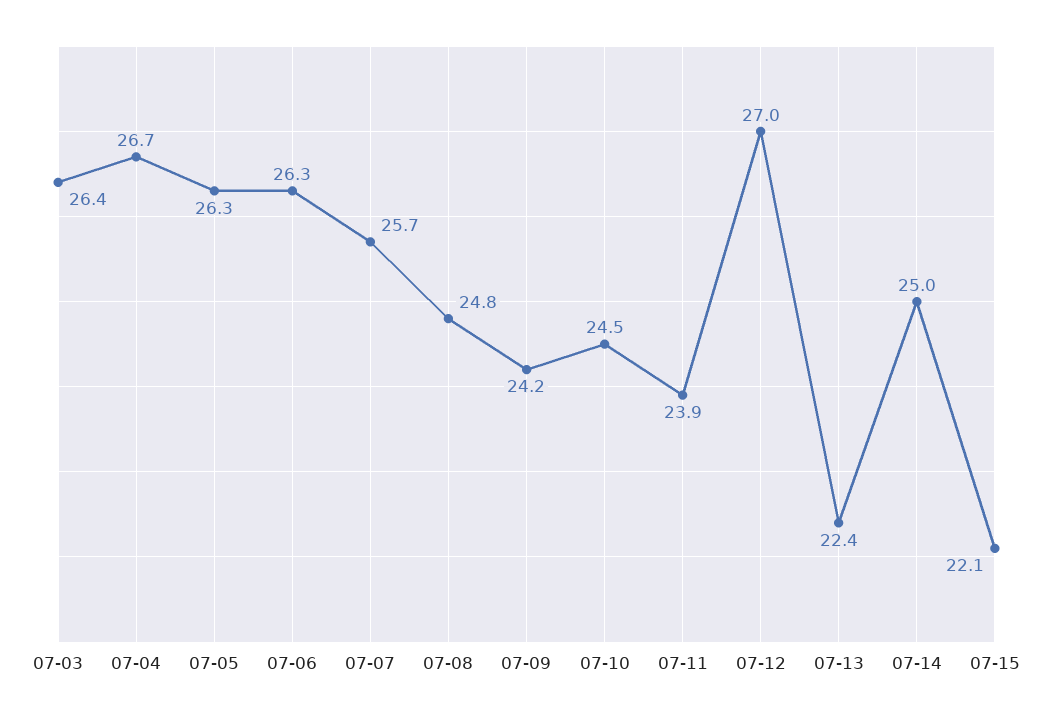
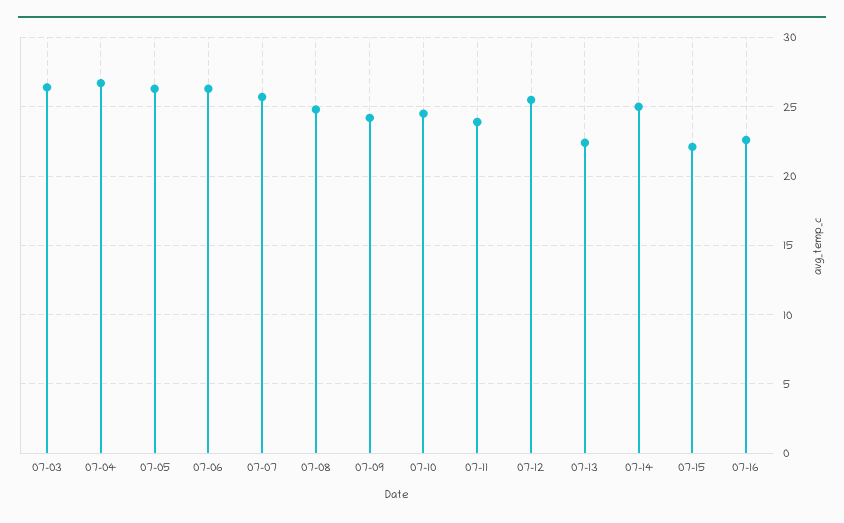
07-12: 27 -> 25.5
07-16: none -> 22.5

